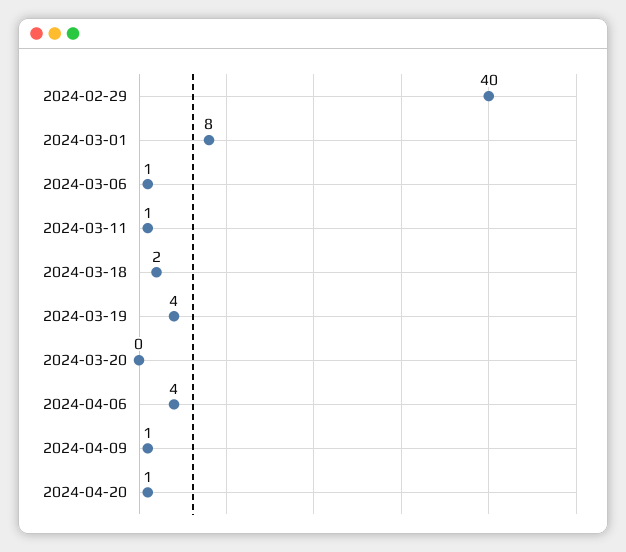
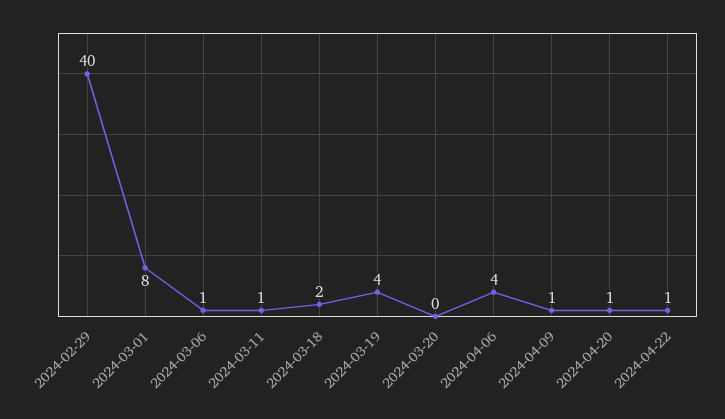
2024-04-22: none -> 1

